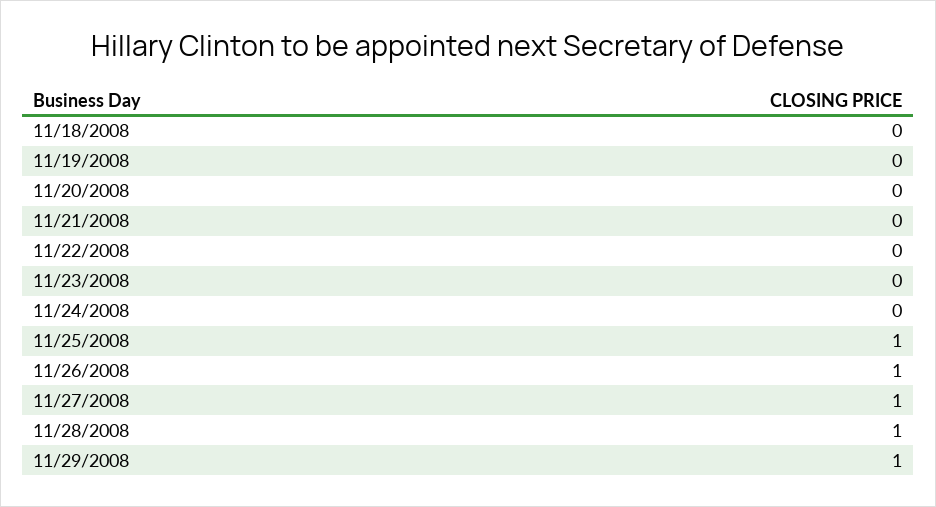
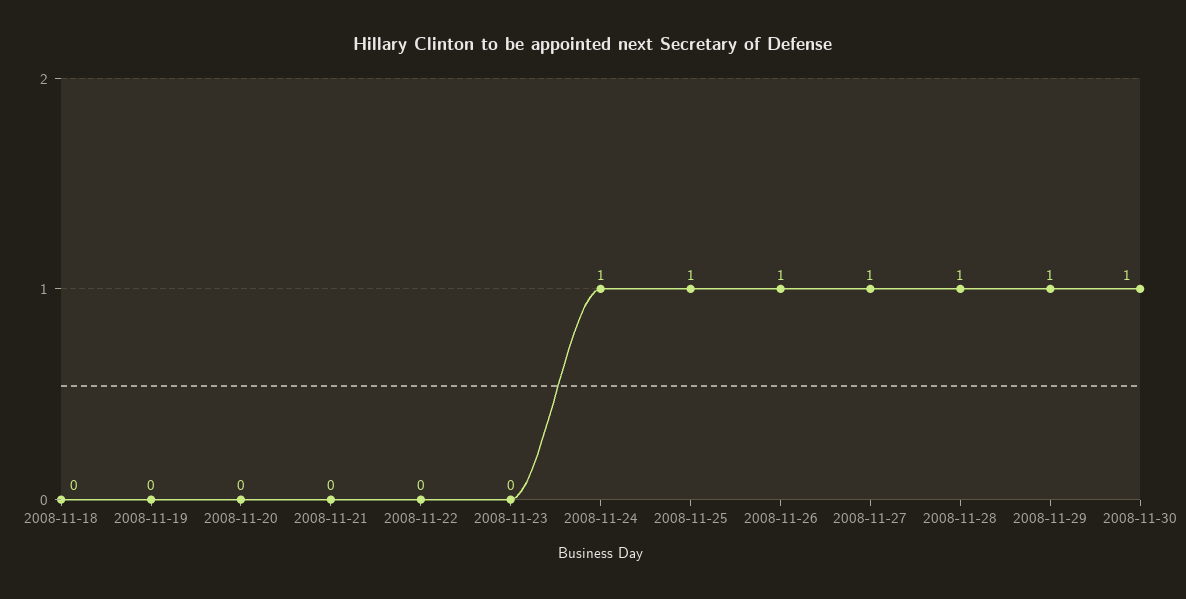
11/24/2008: 0 -> 1
2008-11-30: none -> 1

